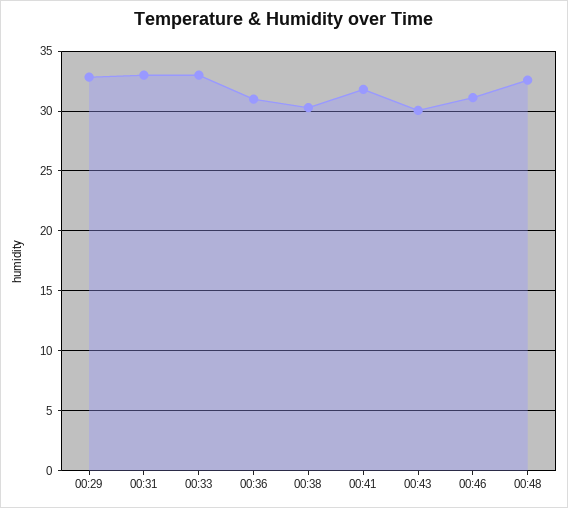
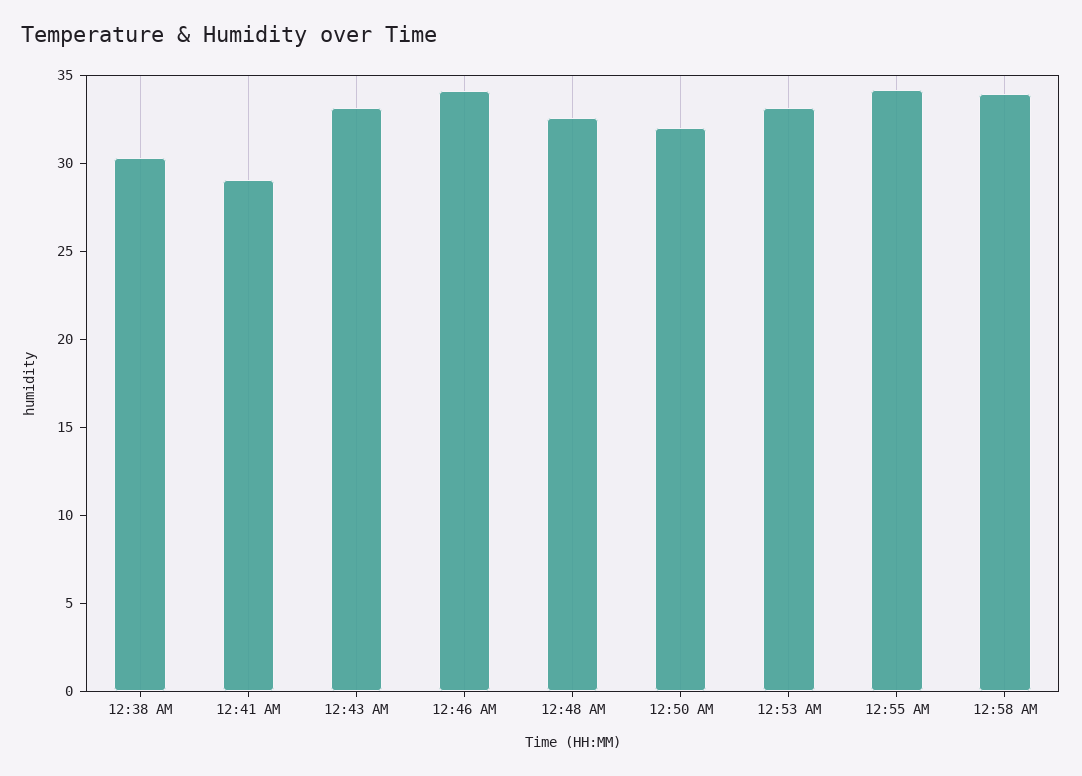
00:29: 33 -> none
00:31: 33 -> none
00:33: 33 -> none
00:36: 31 -> none
00:41: 32 -> 29
00:43: 30 -> 33
00:46: 31 -> 34
12:50 AM: none -> 32
12:53 AM: none -> 33
12:55 AM: none -> 34
12:58 AM: none -> 34

